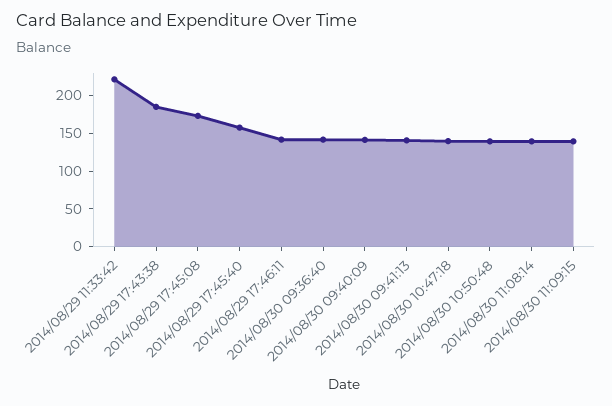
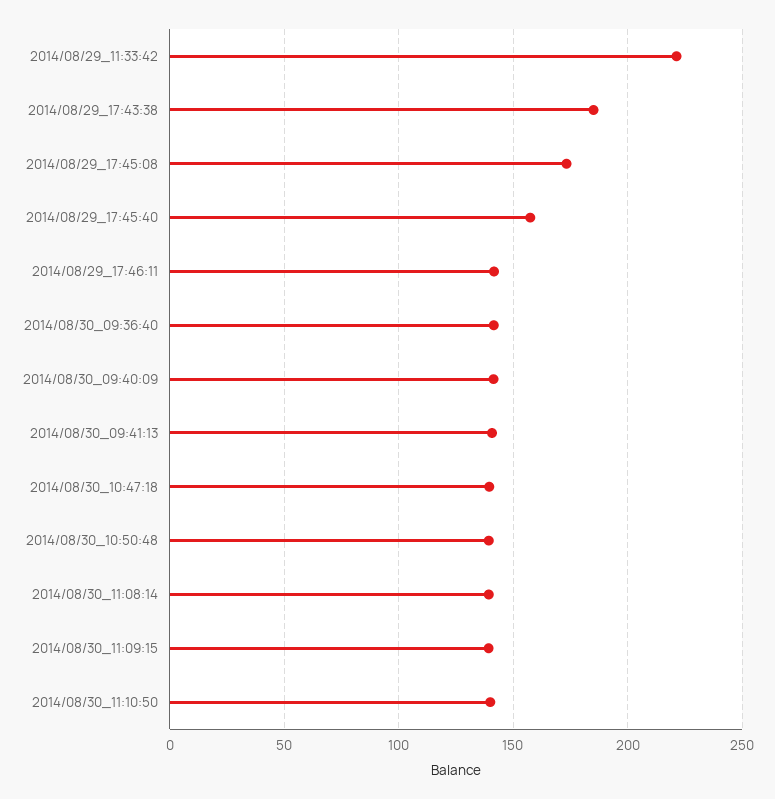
2014/08/30_11:10:50: none -> 140

